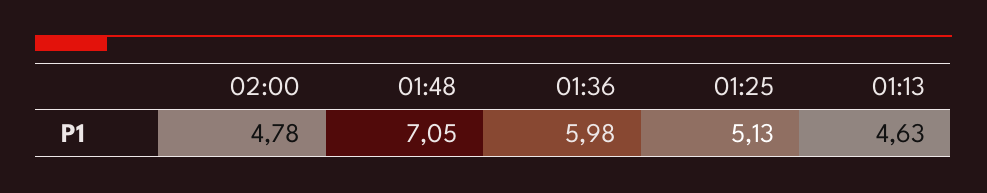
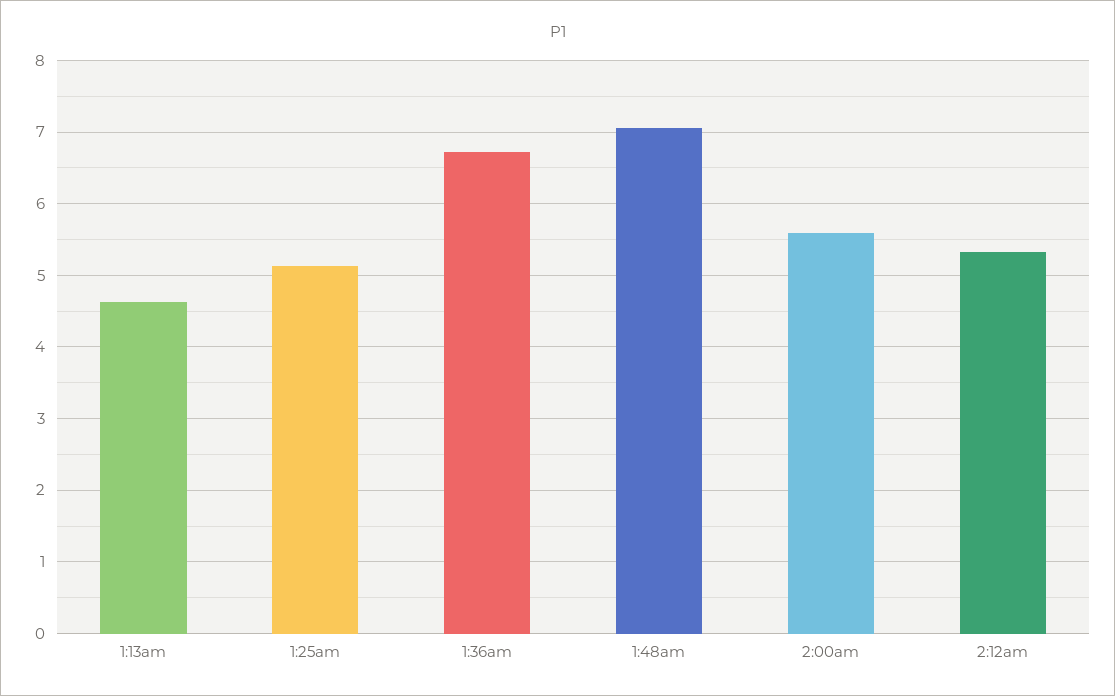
02:00: 4.78 -> 5.6
01:36: 5.98 -> 6.7
2:12am: none -> 5.3

